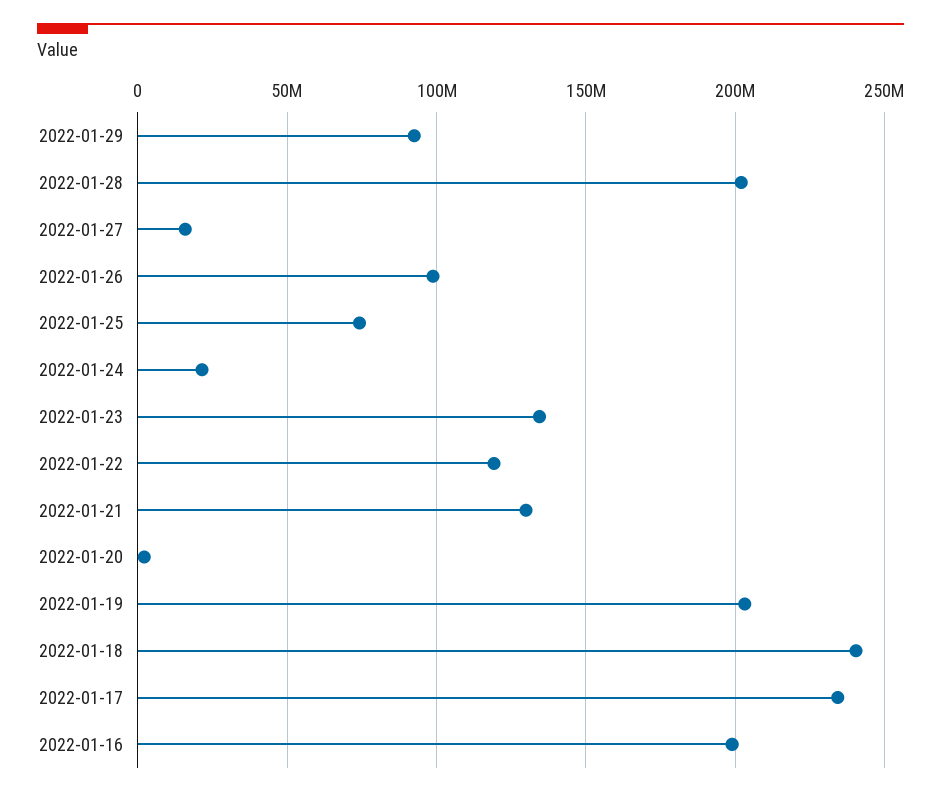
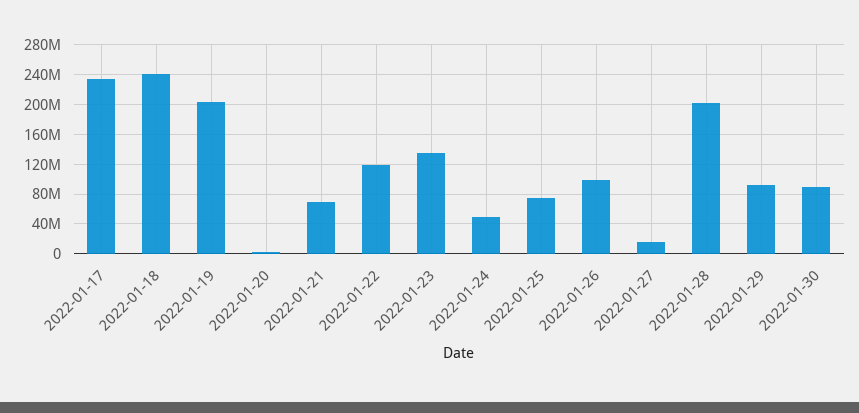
2022-01-24: 20000000 -> 50000000
2022-01-21: 130000000 -> 70000000
2022-01-16: 200000000 -> none
2022-01-30: none -> 90000000

